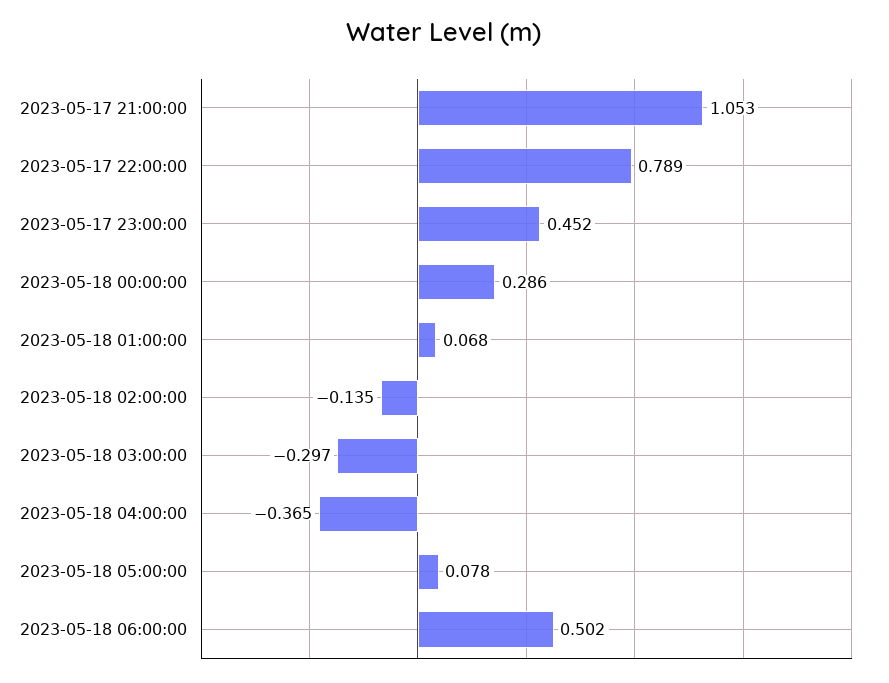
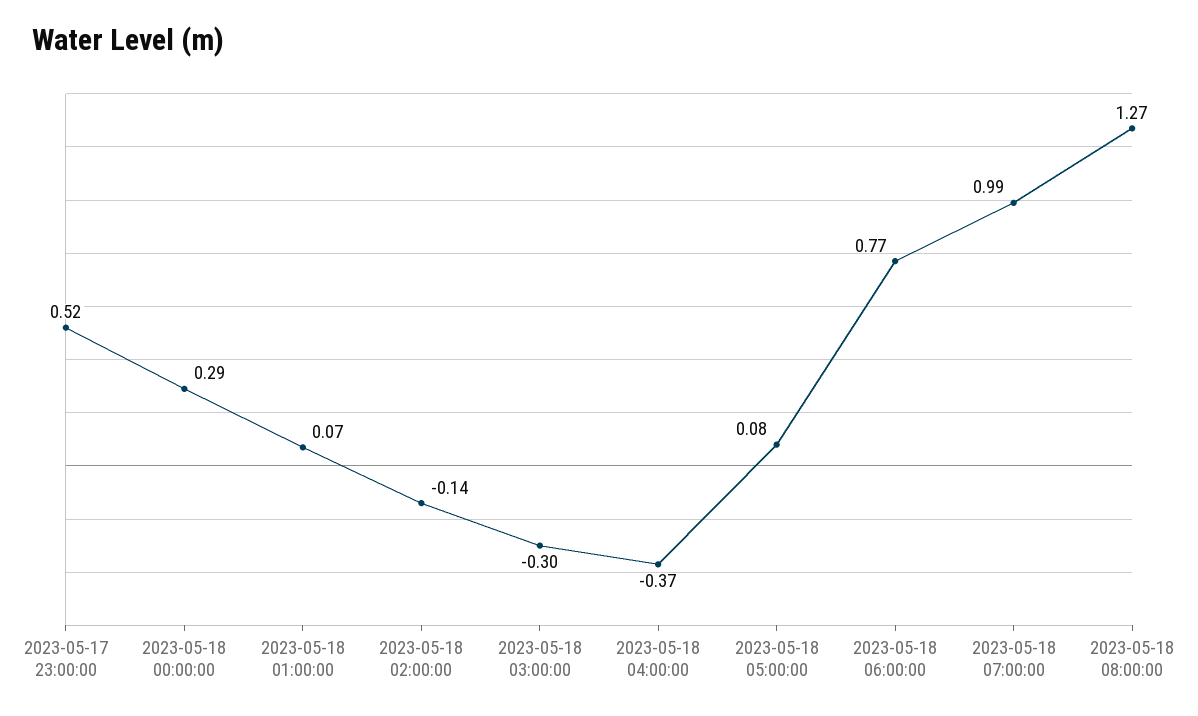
2023-05-17 21:00:00: 1.053 -> none
2023-05-17 22:00:00: 0.789 -> none
2023-05-17 23:00:00: 0.452 -> 0.52
2023-05-18 06:00:00: 0.502 -> 0.77
2023-05-18 07:00:00: none -> 0.99
2023-05-18 08:00:00: none -> 1.27

